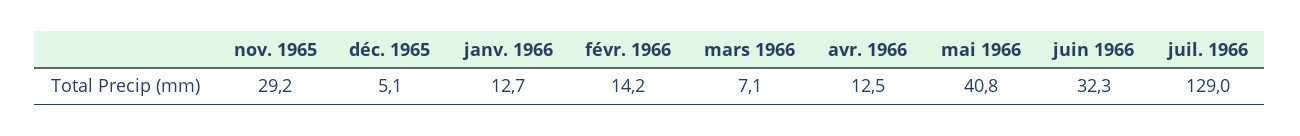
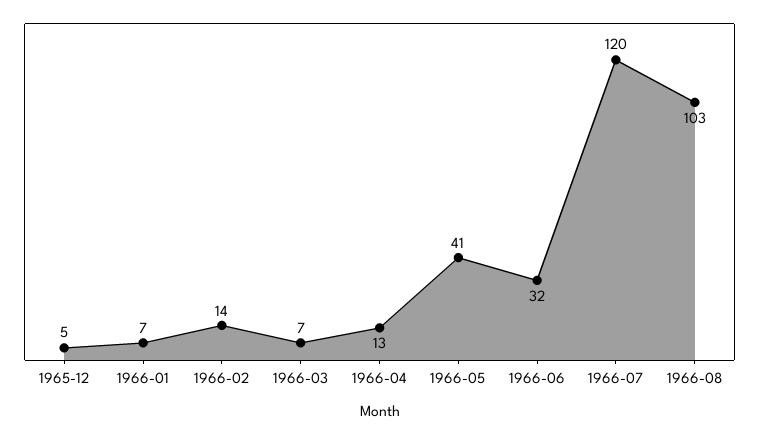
nov. 1965: 29.2 -> none
janv. 1966: 12.7 -> 7
juil. 1966: 129 -> 120
1966-08: none -> 103

